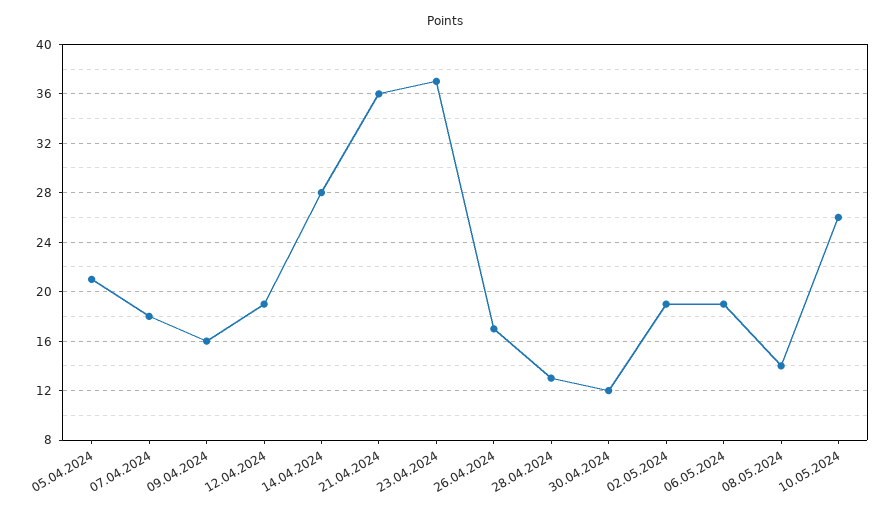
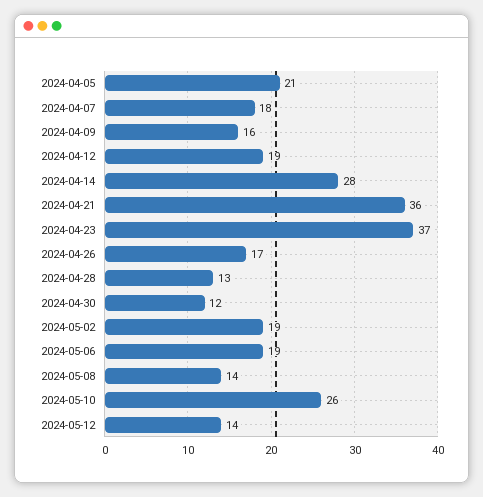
2024-05-12: none -> 14

